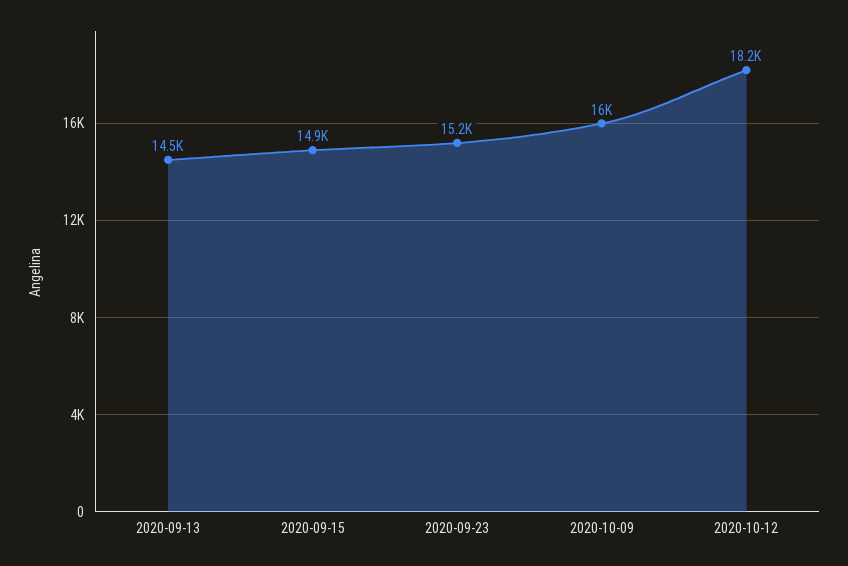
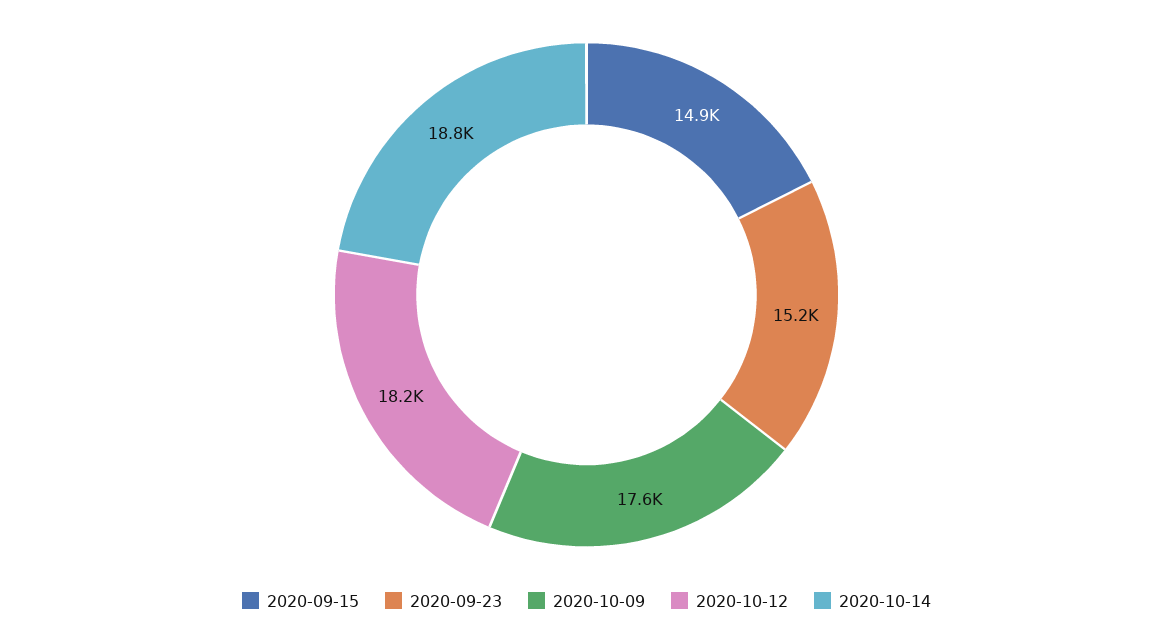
2020-09-13: 14500 -> none
2020-10-09: 16000 -> 17600
2020-10-14: none -> 18800

